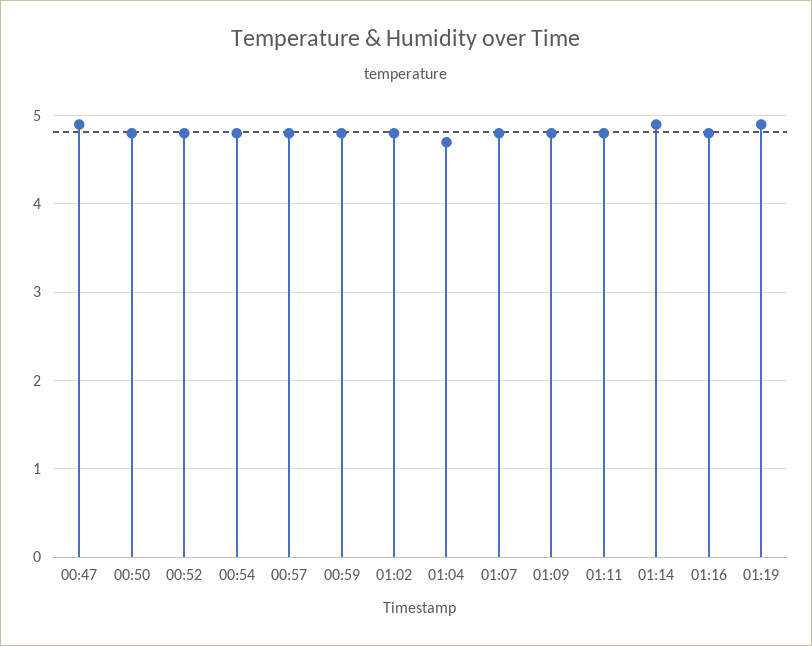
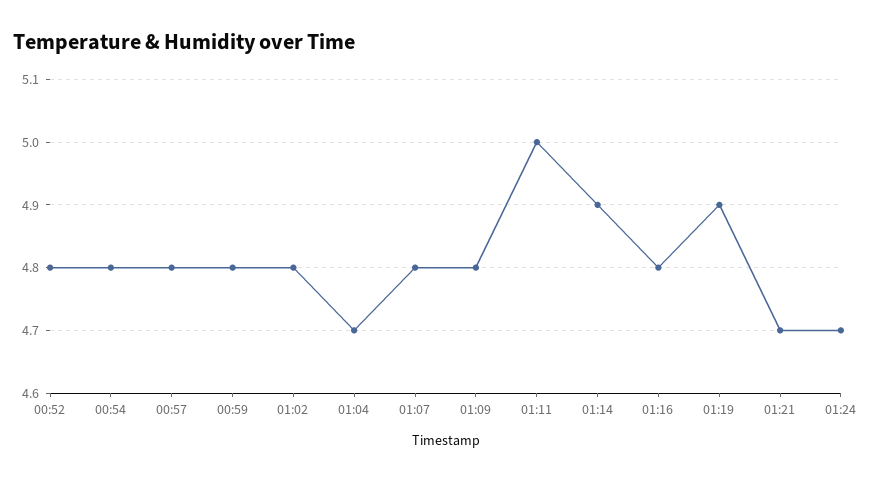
00:47: 4.9 -> none
00:50: 4.8 -> none
01:11: 4.8 -> 5
01:21: none -> 4.7
01:24: none -> 4.7

